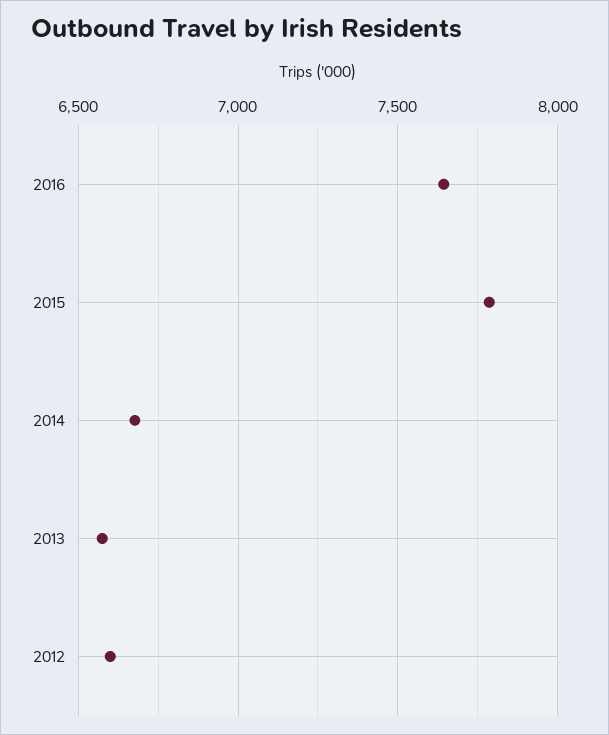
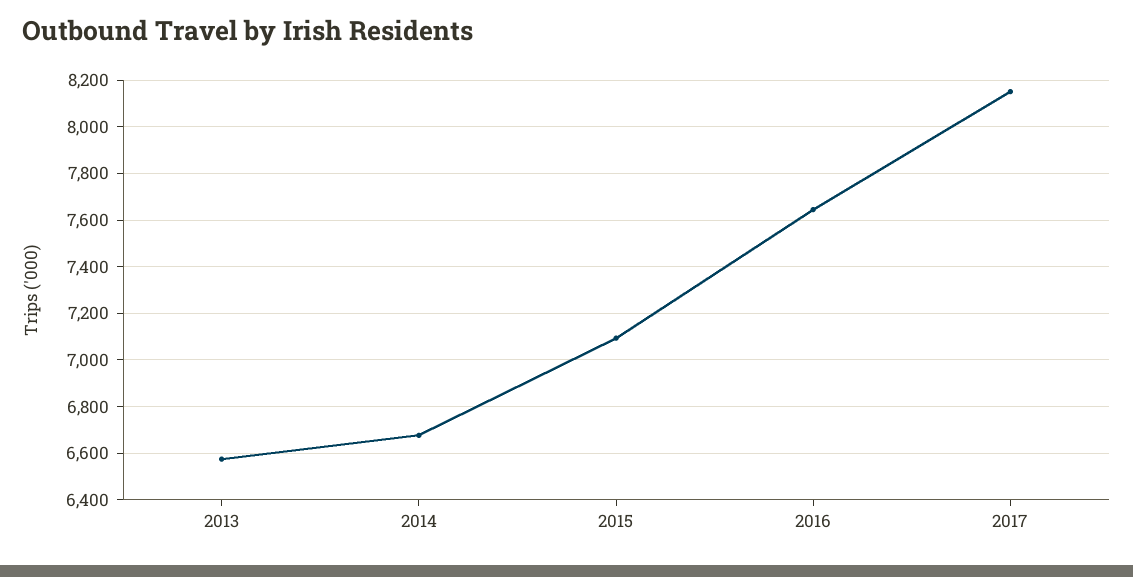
2015: 7800 -> 7100
2012: 6600 -> none
2017: none -> 8150

